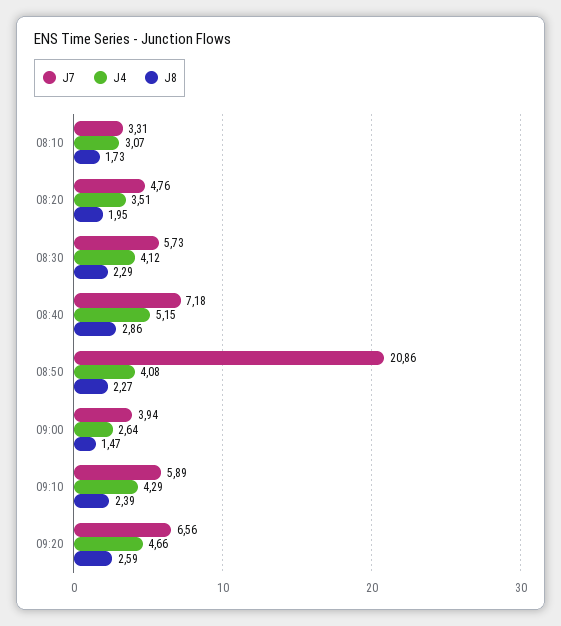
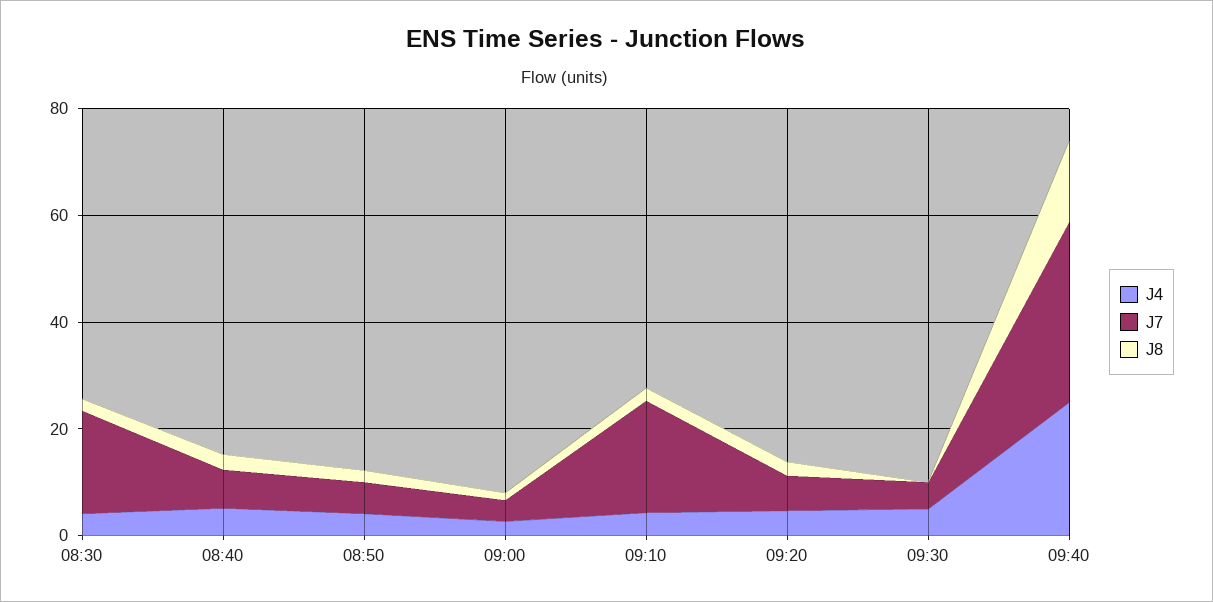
J7, 08:10: 3.31 -> none
J4, 08:10: 3.07 -> none
J8, 08:10: 1.73 -> none
J7, 08:20: 4.76 -> none
J4, 08:20: 3.51 -> none
J8, 08:20: 1.95 -> none
J7, 08:30: 5.73 -> 20
J7, 08:50: 20.86 -> 5
J7, 09:10: 5.89 -> 20
J4, 09:30: none -> 5
J7, 09:30: none -> 5
J8, 09:30: none -> 0
J4, 09:40: none -> 25
J7, 09:40: none -> 35
J8, 09:40: none -> 15

